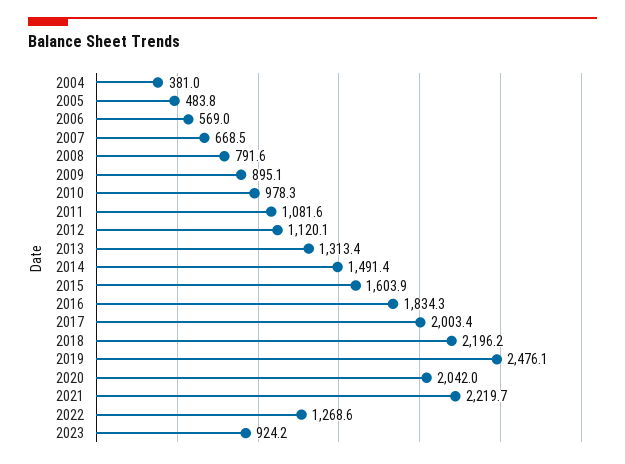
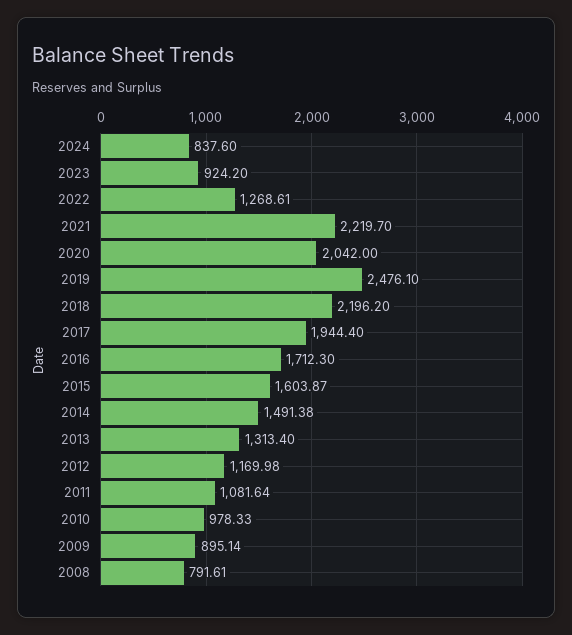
2004: 381 -> none
2005: 483.8 -> none
2006: 569 -> none
2007: 668.5 -> none
2012: 1120.1 -> 1169.98
2016: 1834.3 -> 1712.3
2017: 2003.4 -> 1944.4
2024: none -> 837.6

